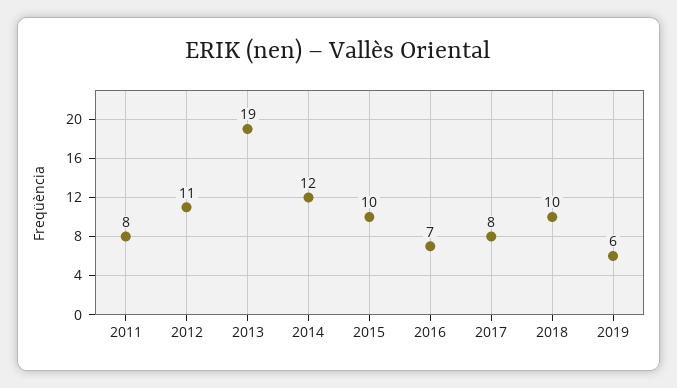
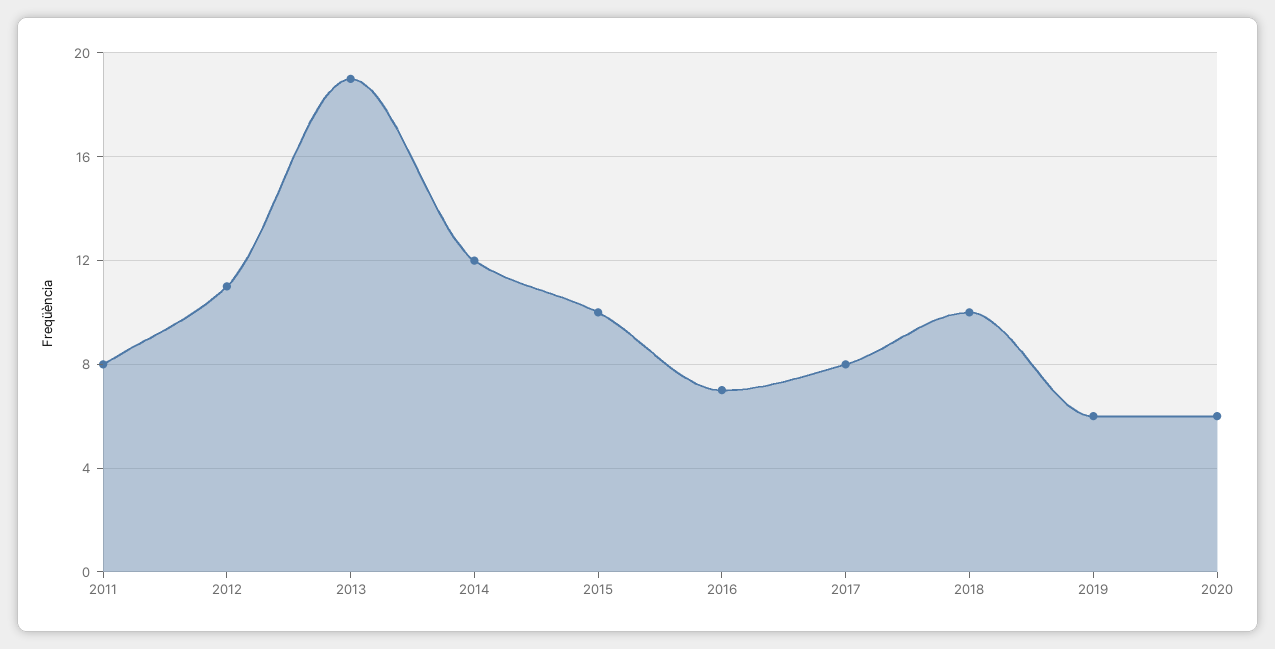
2020: none -> 6

